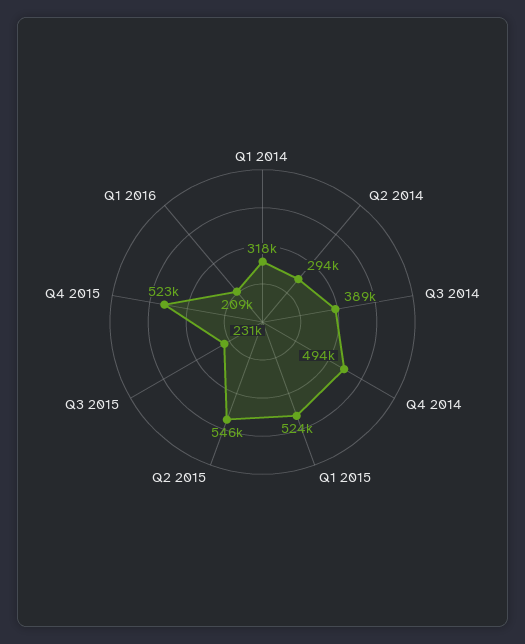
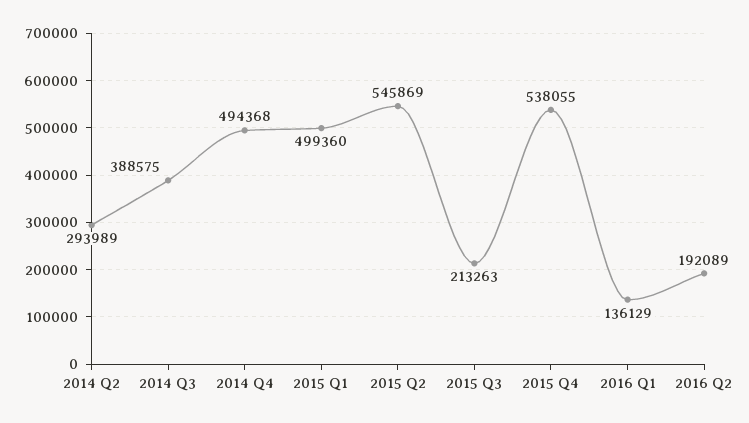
Q1 2014: 318000 -> none
Q1 2015: 524000 -> 499360
Q3 2015: 231000 -> 213263
Q4 2015: 523000 -> 538055
Q1 2016: 209000 -> 136129
2016 Q2: none -> 192089

